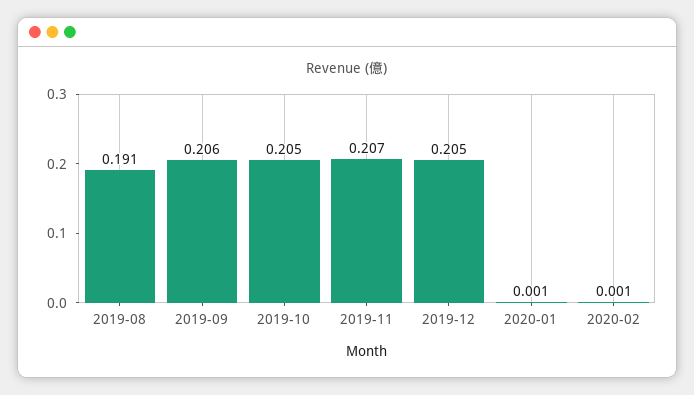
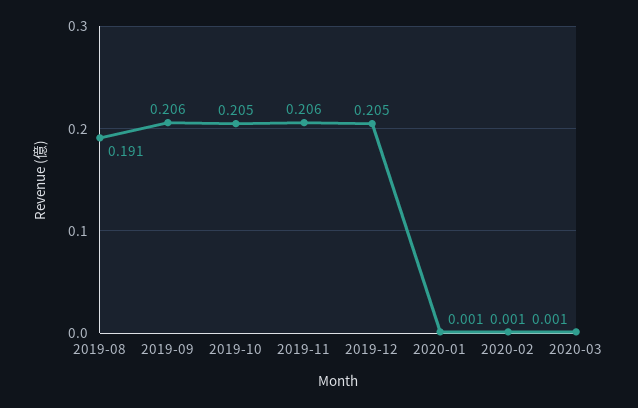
2019-11: 0.207 -> 0.206
2020-03: none -> 0.001

